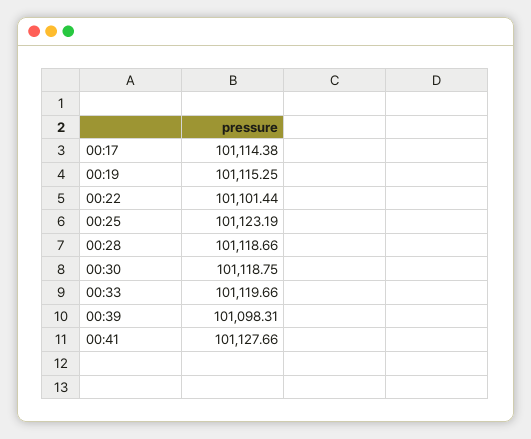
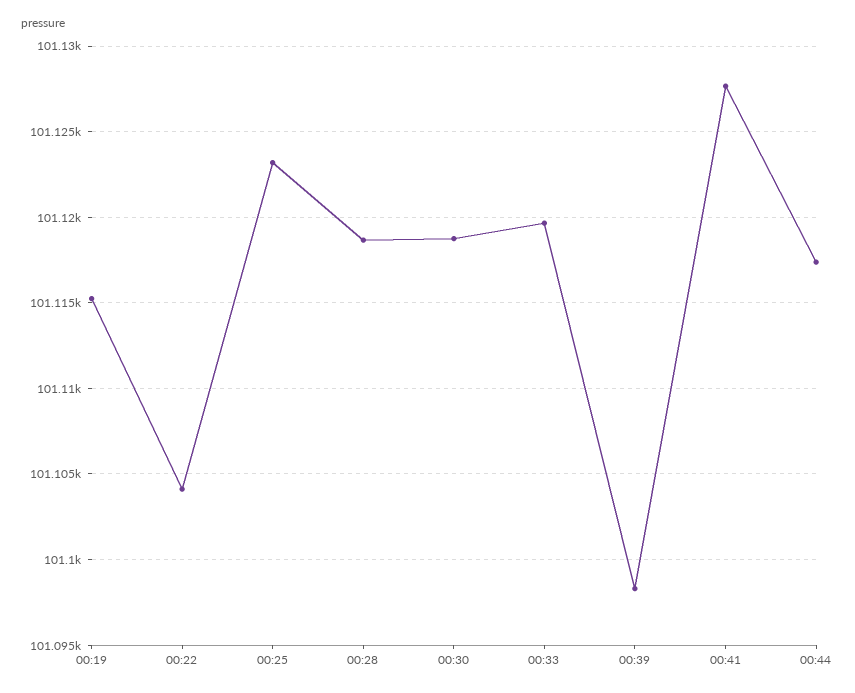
00:17: 101114.38 -> none
00:22: 101101.44 -> 101104
00:44: none -> 101117.5

